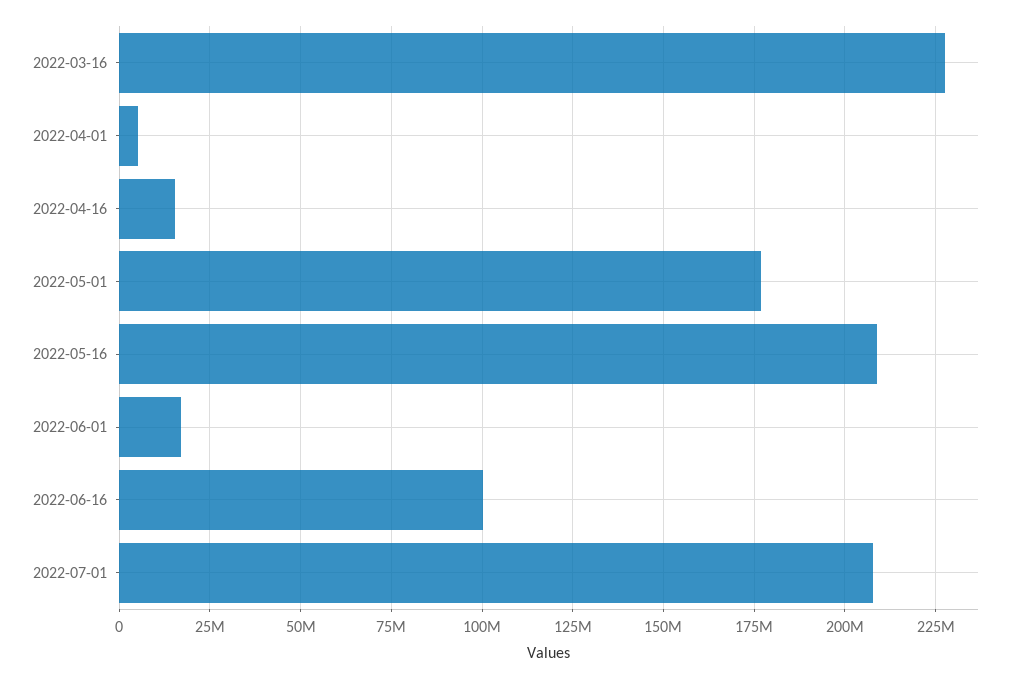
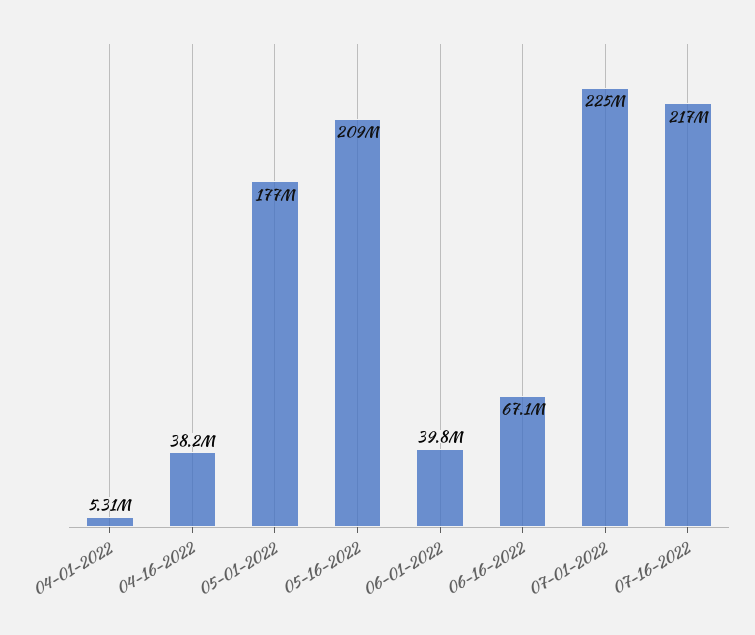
2022-03-16: 227500000 -> none
2022-04-16: 15000000 -> 38200000
2022-06-01: 17500000 -> 39800000
2022-06-16: 100000000 -> 67100000
2022-07-01: 207500000 -> 225000000
07-16-2022: none -> 217000000

